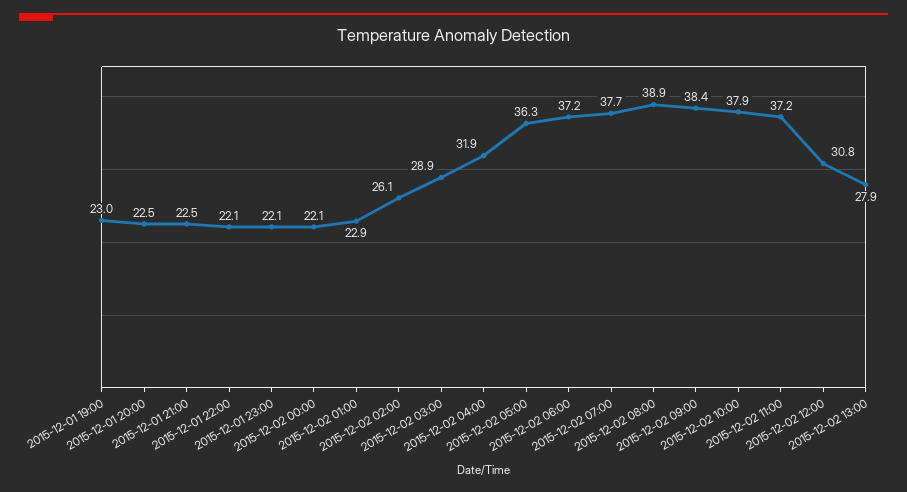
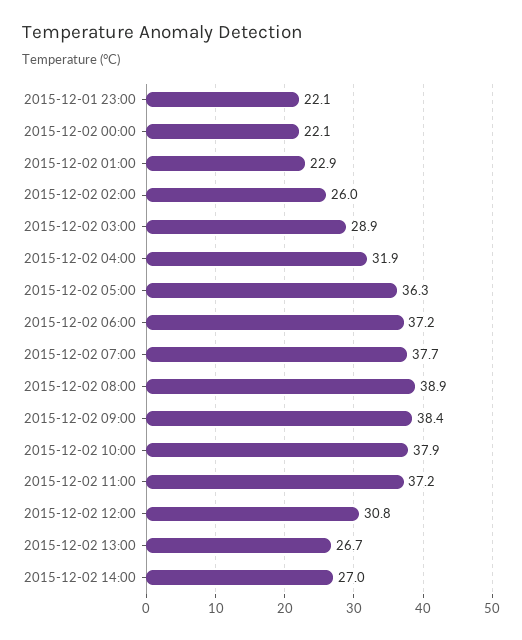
2015-12-01 19:00: 23 -> none
2015-12-01 20:00: 22.5 -> none
2015-12-01 21:00: 22.5 -> none
2015-12-01 22:00: 22.1 -> none
2015-12-02 02:00: 26.1 -> 26
2015-12-02 13:00: 27.9 -> 26.7
2015-12-02 14:00: none -> 27

